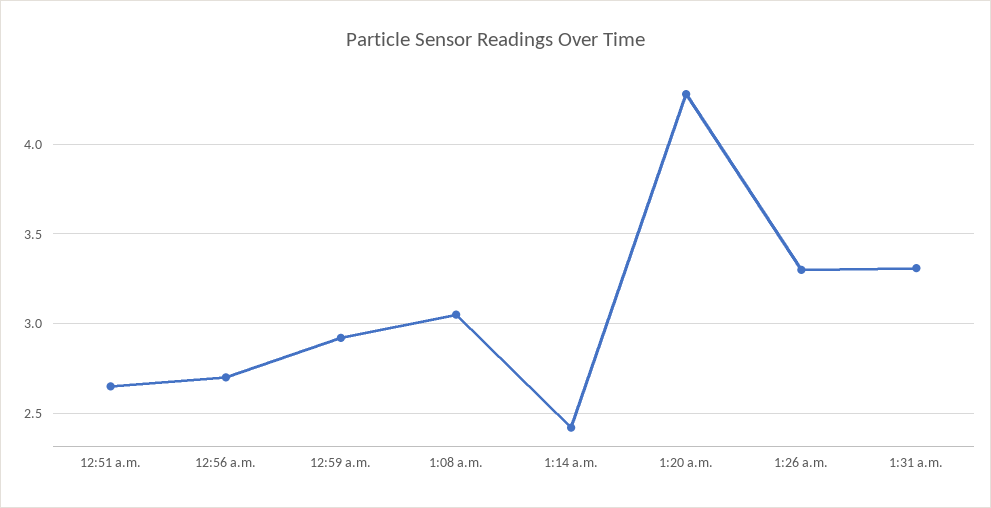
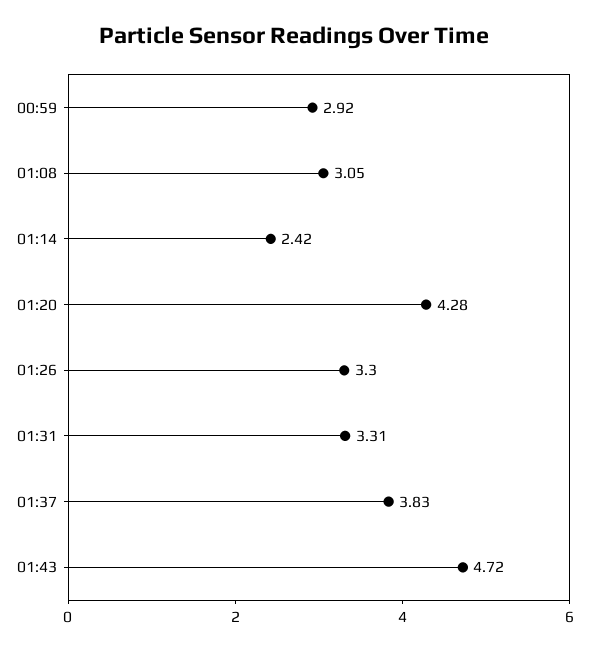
12:51 a.m.: 2.65 -> none
12:56 a.m.: 2.7 -> none
01:37: none -> 3.83
01:43: none -> 4.72

